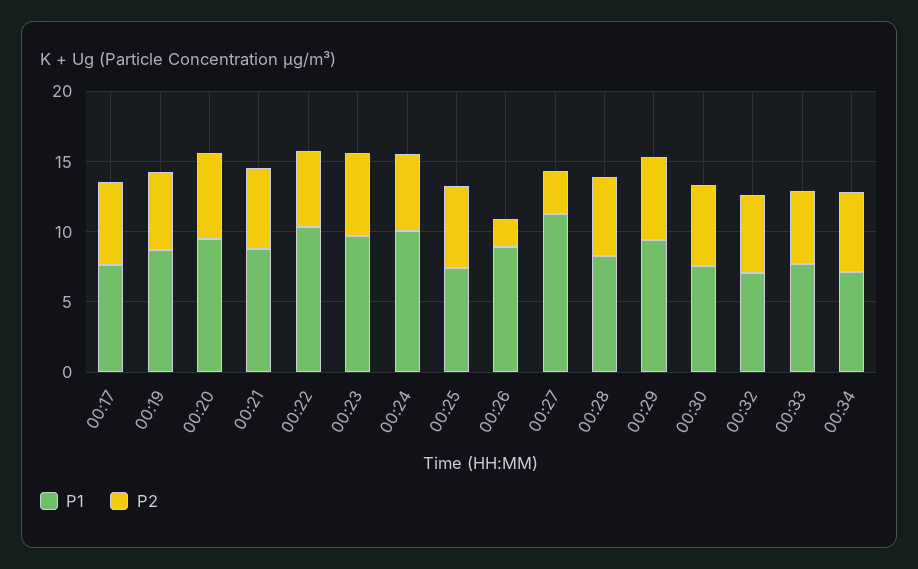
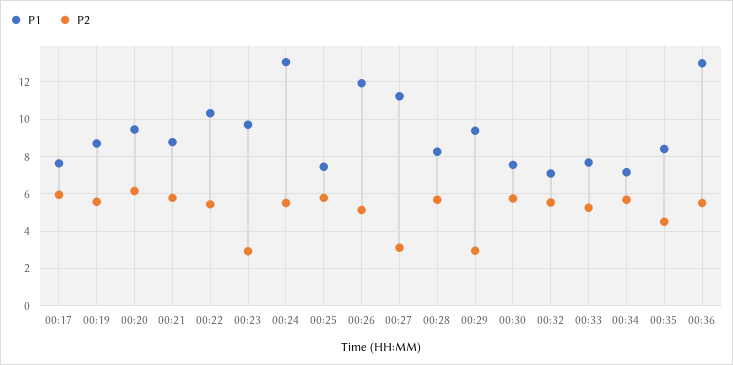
P2, 00:23: 6 -> 3
P1, 00:24: 10 -> 13
P1, 00:26: 9 -> 12
P2, 00:26: 2 -> 5
P2, 00:29: 6 -> 3
P1, 00:35: none -> 8.5
P2, 00:35: none -> 4.5
P1, 00:36: none -> 13
P2, 00:36: none -> 5.5

